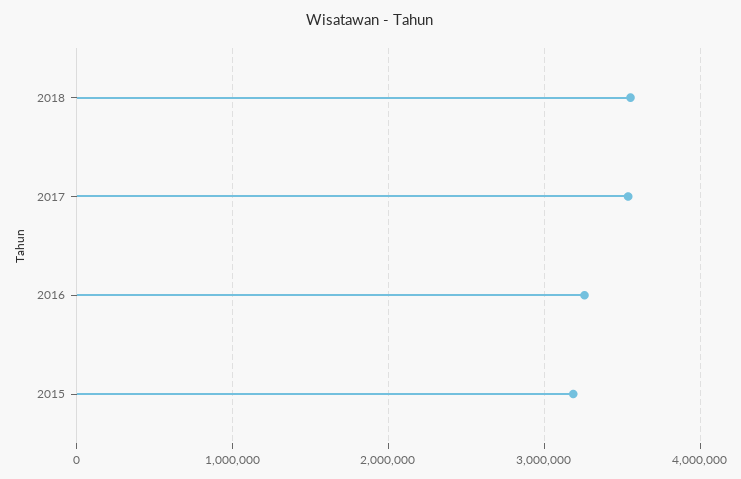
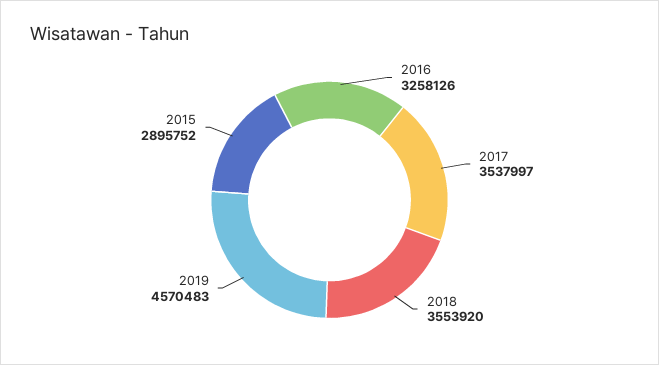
2015: 3200000 -> 2895752
2019: none -> 4570483

